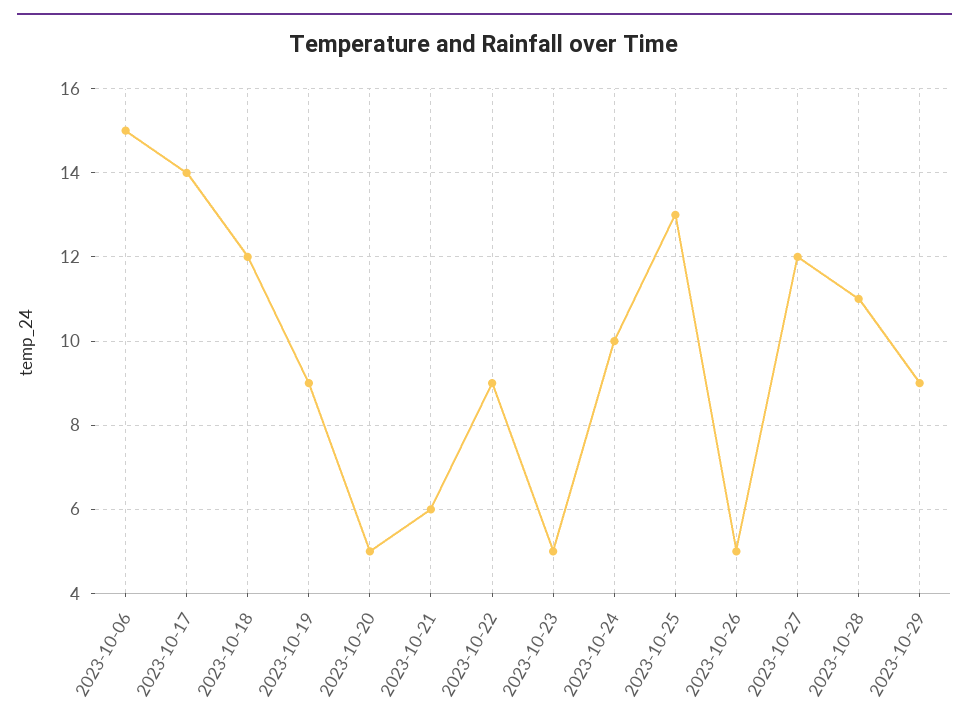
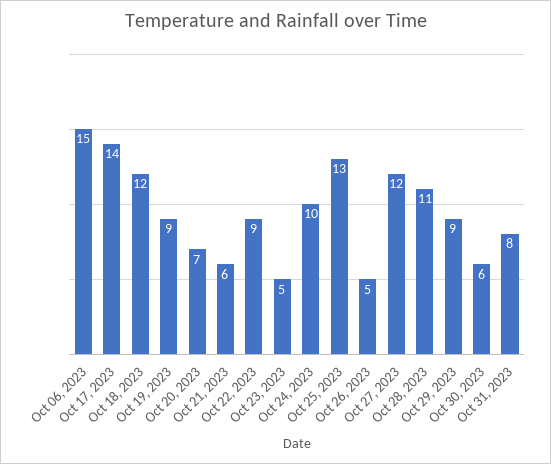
2023-10-20: 5 -> 7
Oct 30, 2023: none -> 6
Oct 31, 2023: none -> 8

